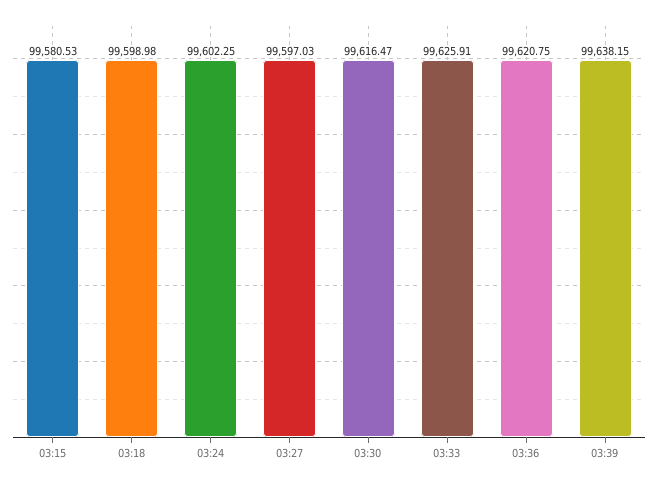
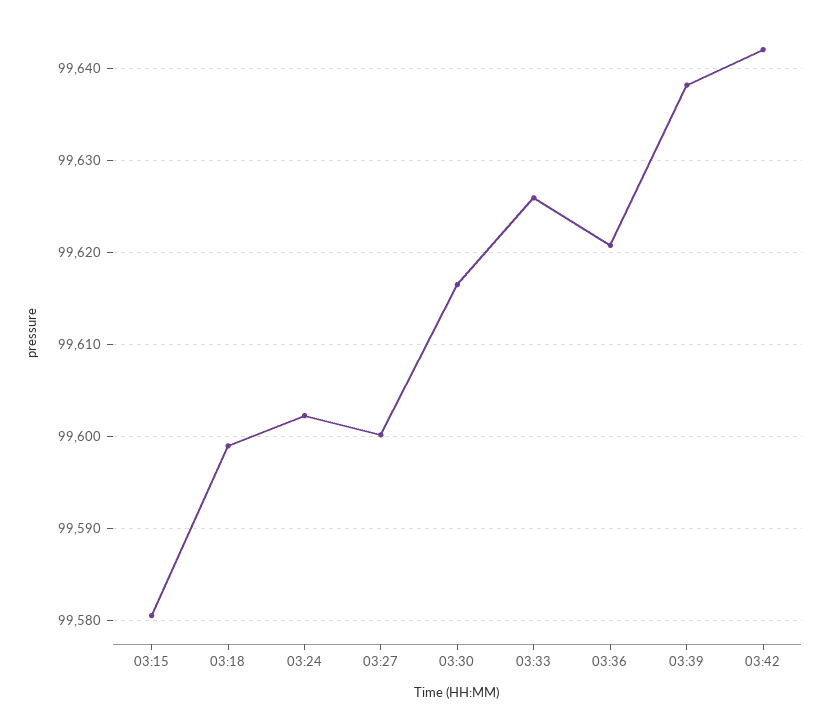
03:27: 99597.03 -> 99600
03:42: none -> 99642

